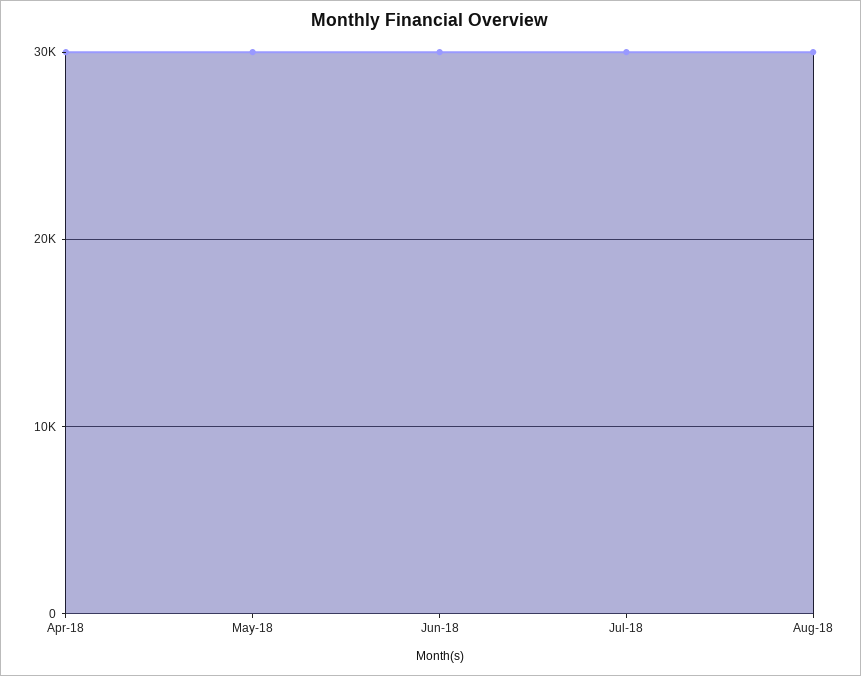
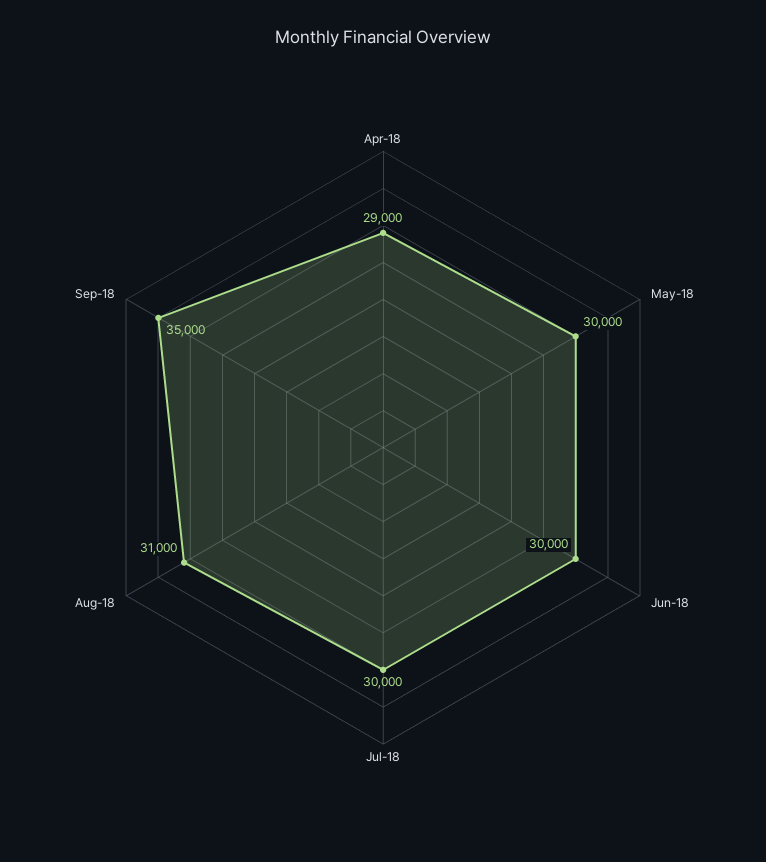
Apr-18: 30000 -> 29000
Aug-18: 30000 -> 31000
Sep-18: none -> 35000

